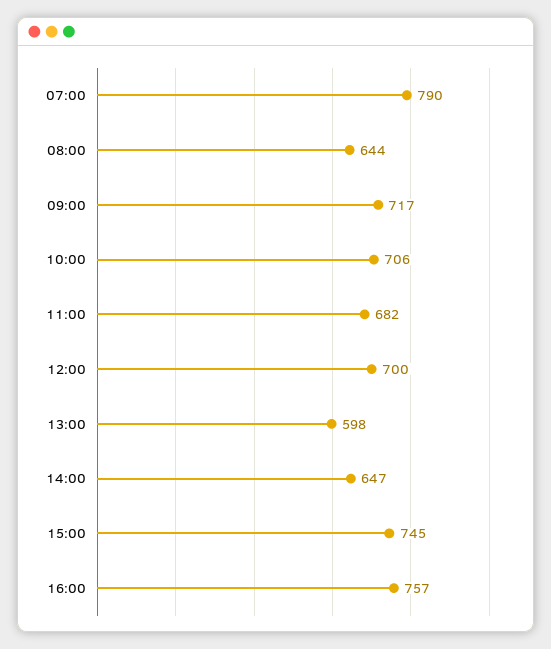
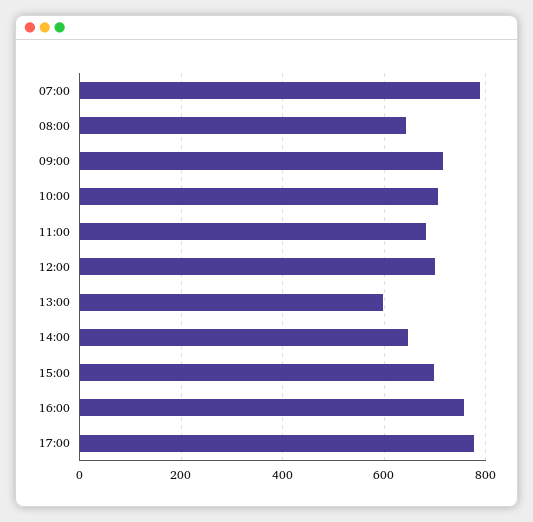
15:00: 745 -> 700
17:00: none -> 780

